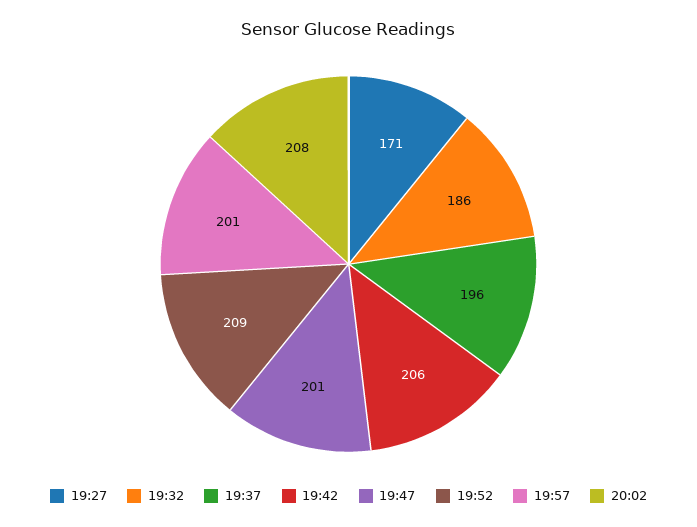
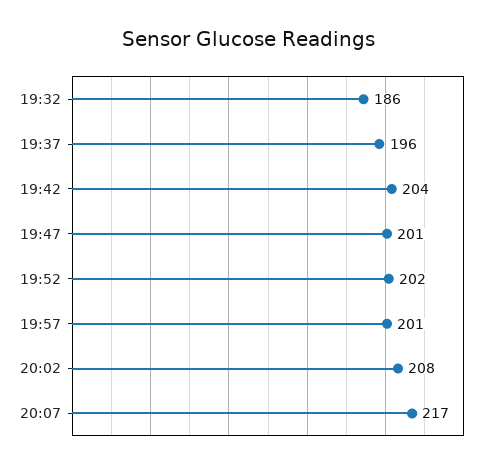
19:27: 171 -> none
19:42: 206 -> 204
19:52: 209 -> 202
20:07: none -> 217

